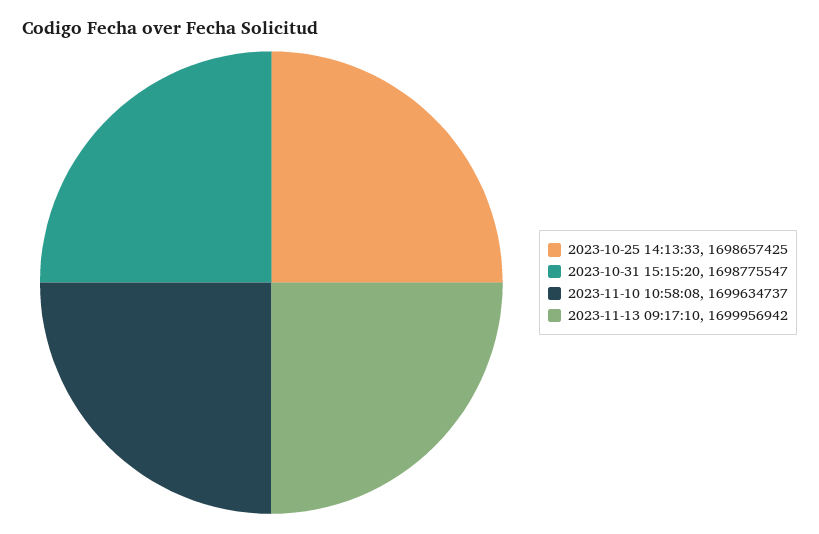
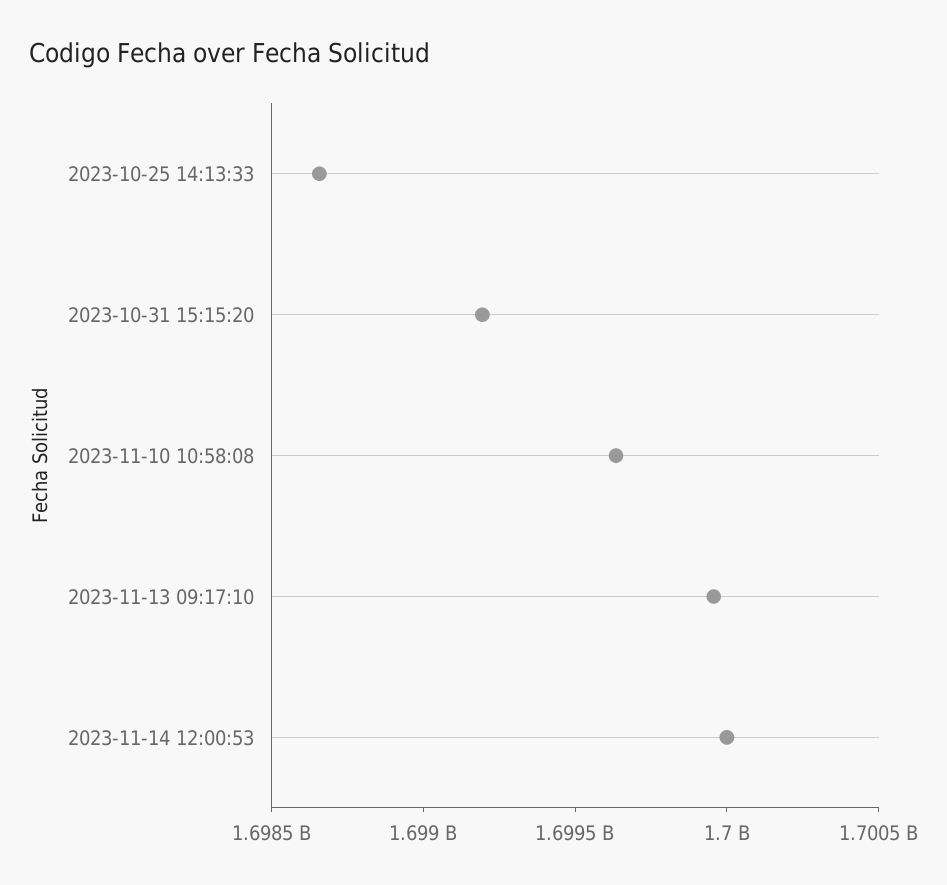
2023-10-31 15:15:20: 1698775547 -> 1699200000
2023-11-14 12:00:53: none -> 1700000000

